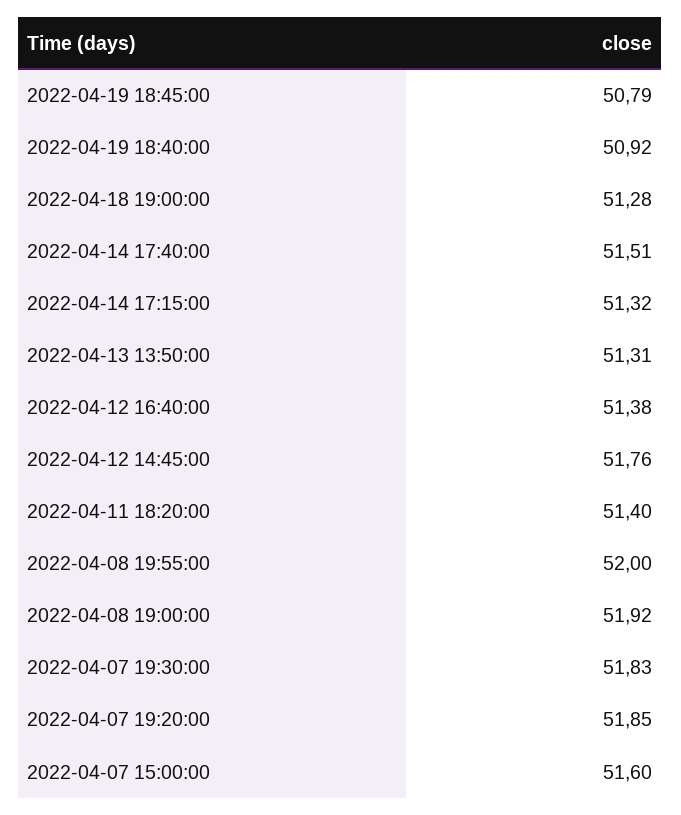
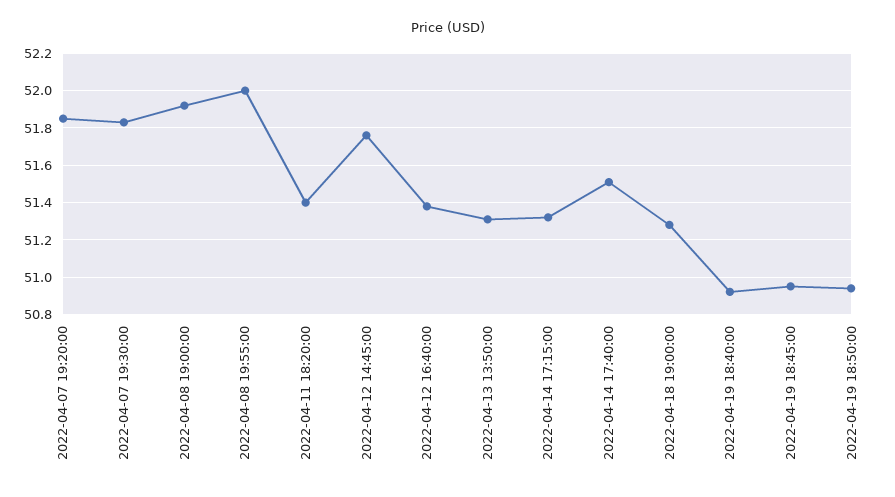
2022-04-19 18:45:00: 50.79 -> 50.95
2022-04-07 15:00:00: 51.6 -> none
2022-04-19 18:50:00: none -> 50.95

